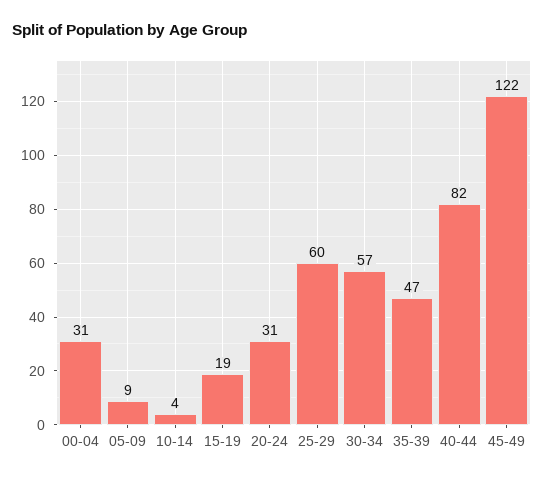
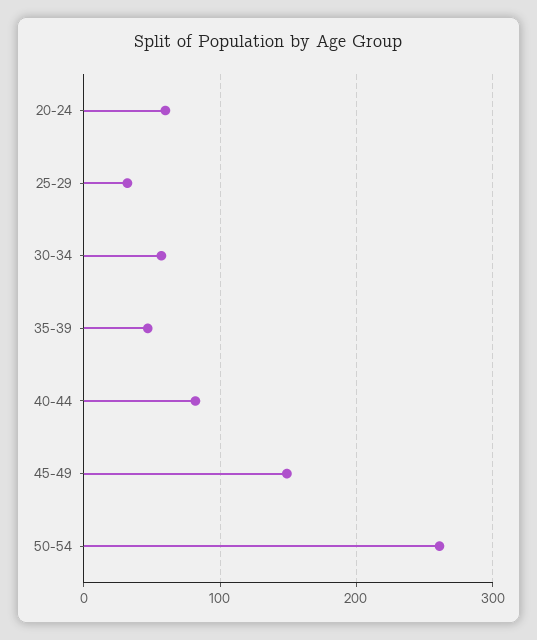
00-04: 31 -> none
05-09: 9 -> none
10-14: 4 -> none
15-19: 19 -> none
20-24: 31 -> 60
25-29: 60 -> 30
45-49: 122 -> 150
50-54: none -> 260

